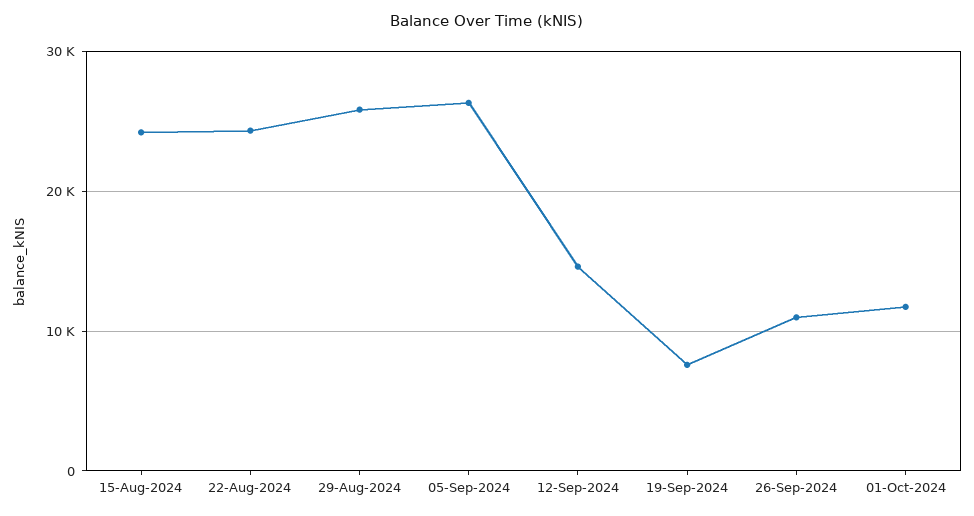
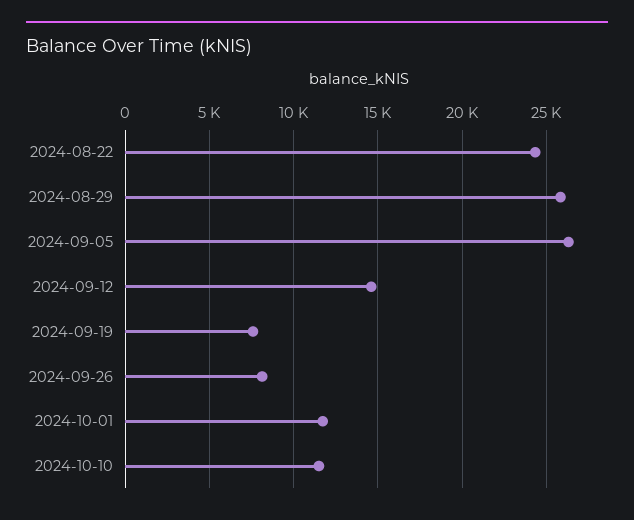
15-Aug-2024: 24000 -> none
26-Sep-2024: 11000 -> 8000
2024-10-10: none -> 11500

